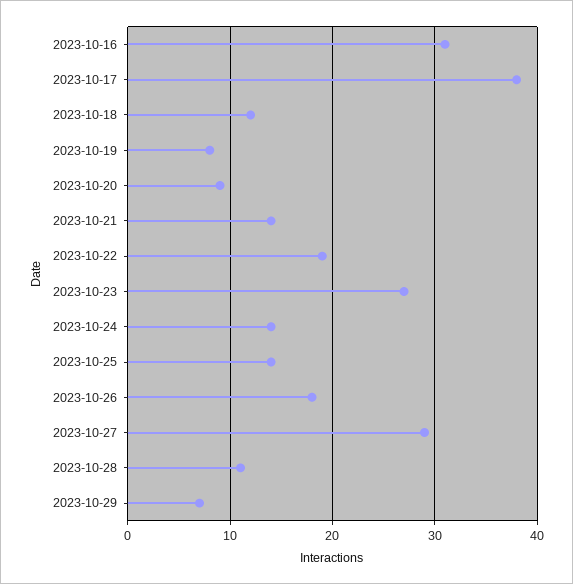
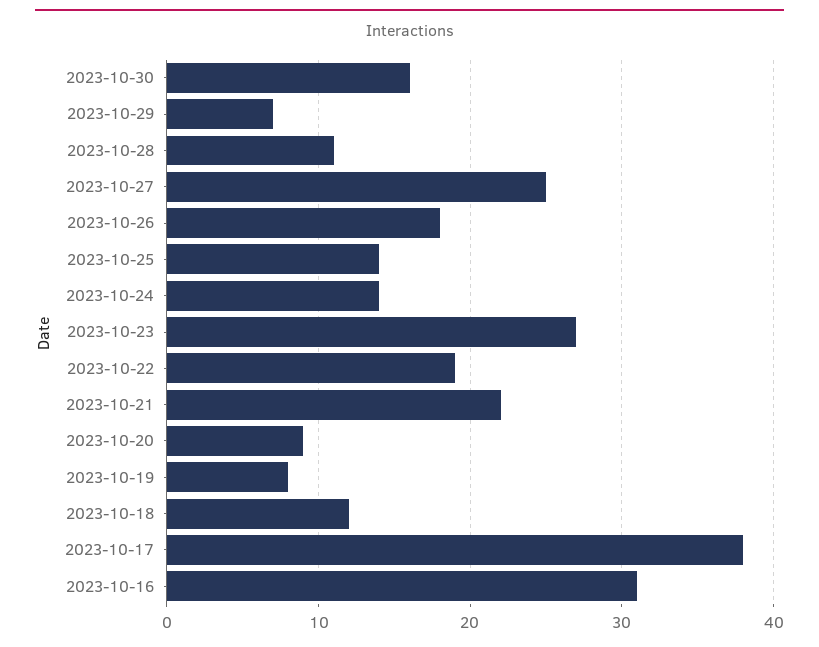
2023-10-21: 14 -> 22
2023-10-27: 29 -> 25
2023-10-30: none -> 16

